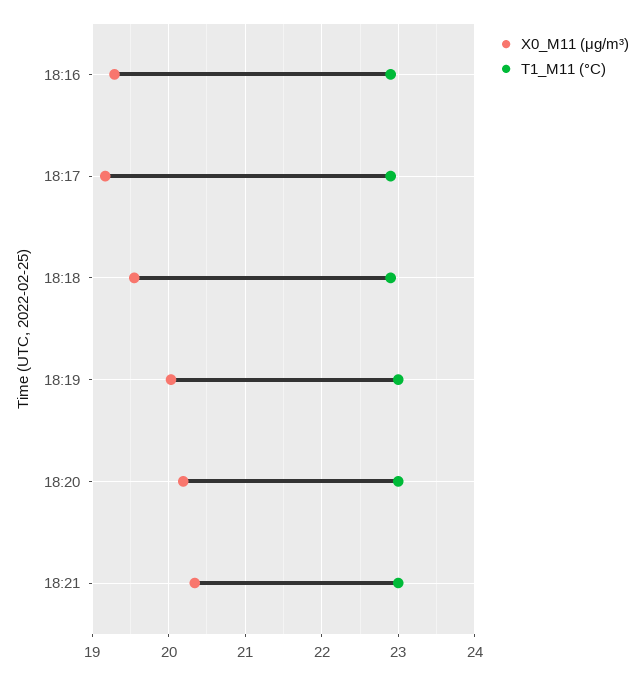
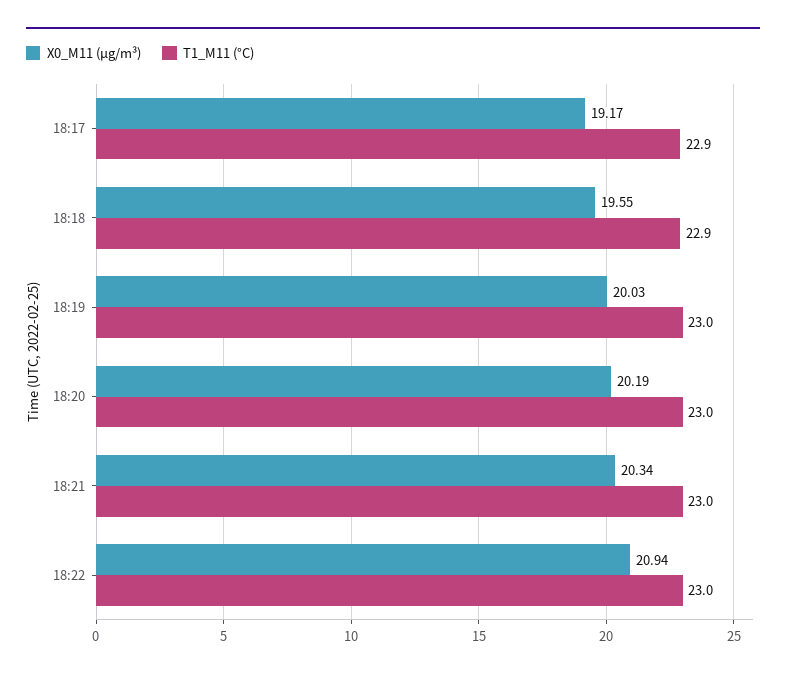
X0_M11 (μg/m³), 18:16: 19.3 -> none
T1_M11 (°C), 18:16: 22.9 -> none
X0_M11 (μg/m³), 18:22: none -> 20.94
T1_M11 (°C), 18:22: none -> 23

